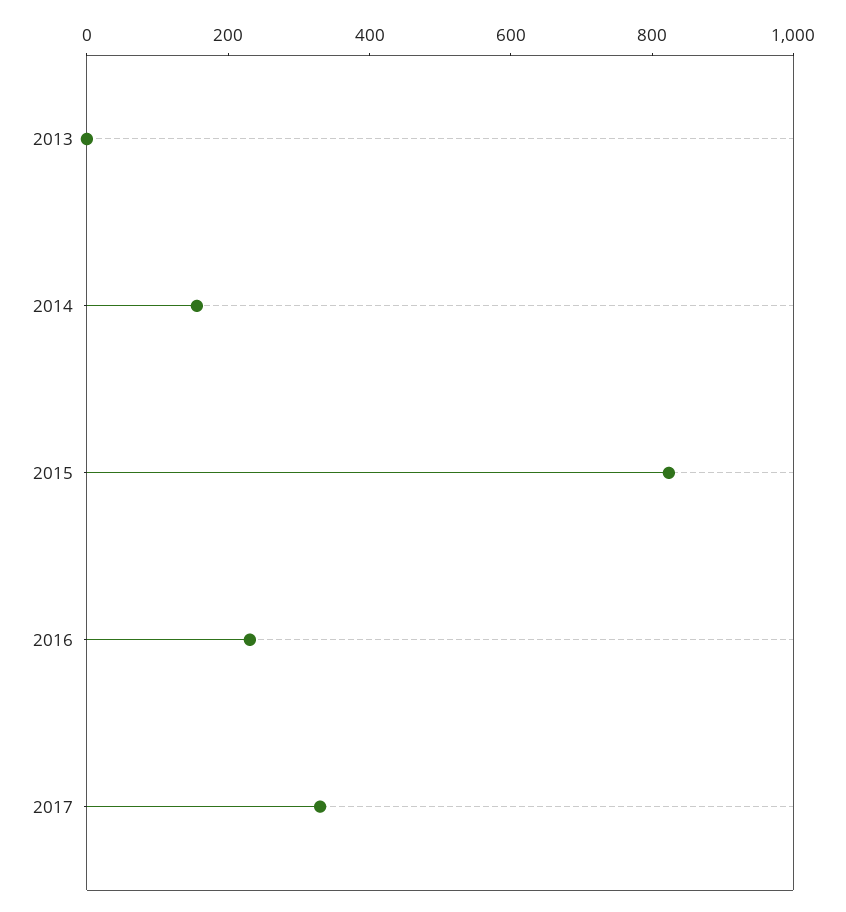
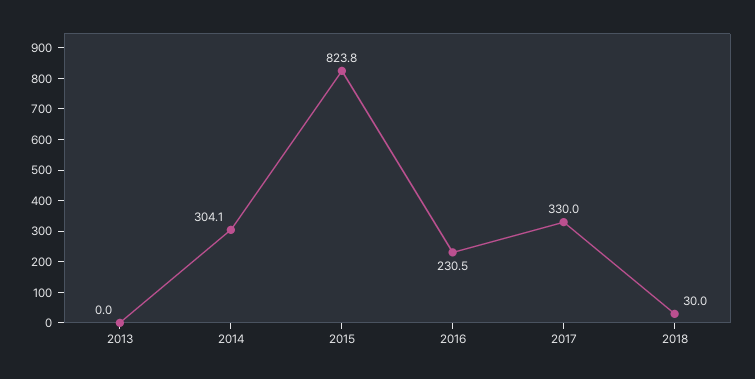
2014: 150 -> 304.1
2018: none -> 30

